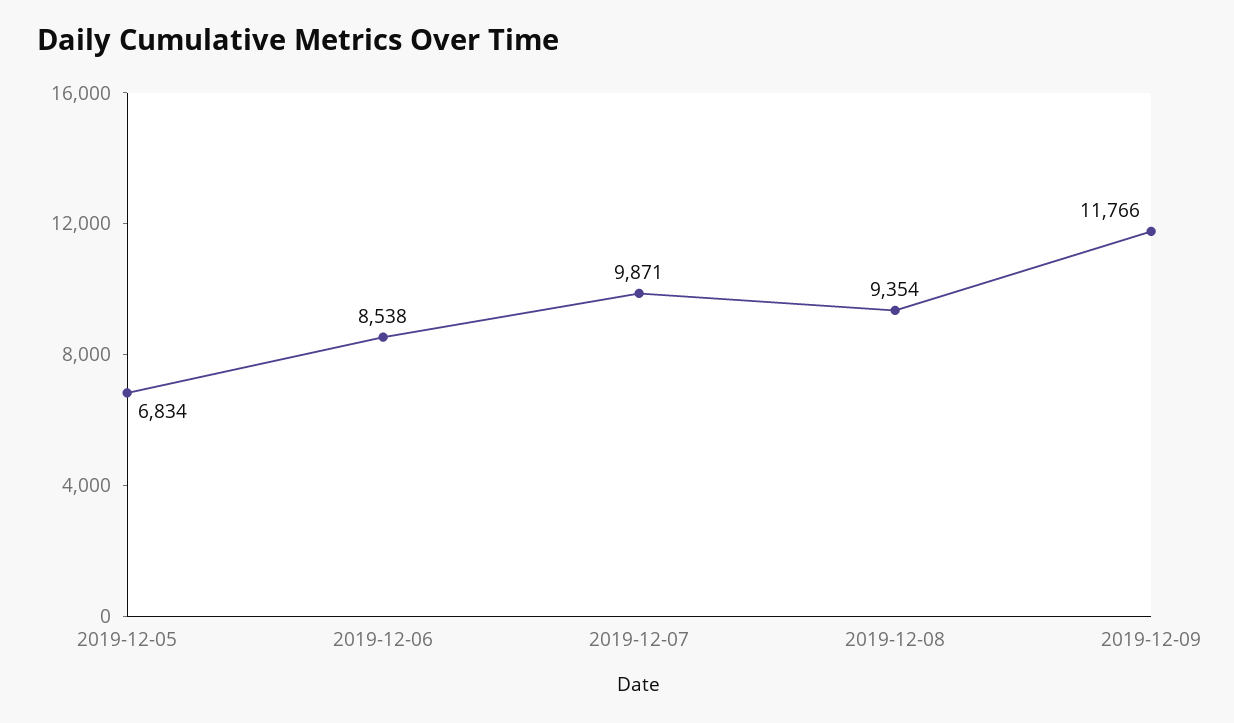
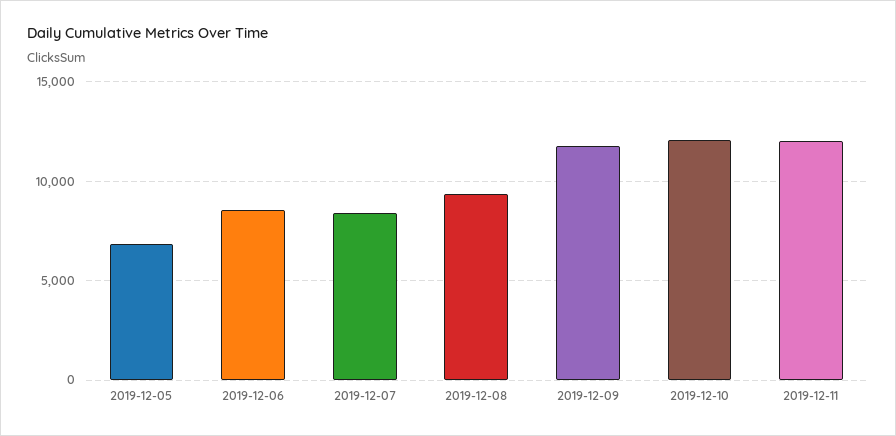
2019-12-07: 9871 -> 8500
2019-12-10: none -> 12000
2019-12-11: none -> 12000

